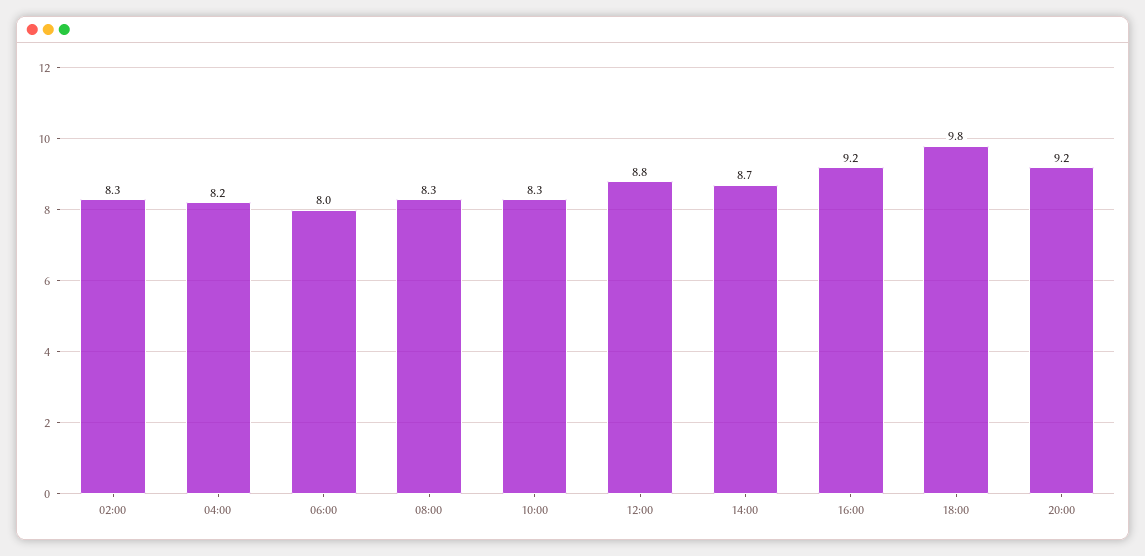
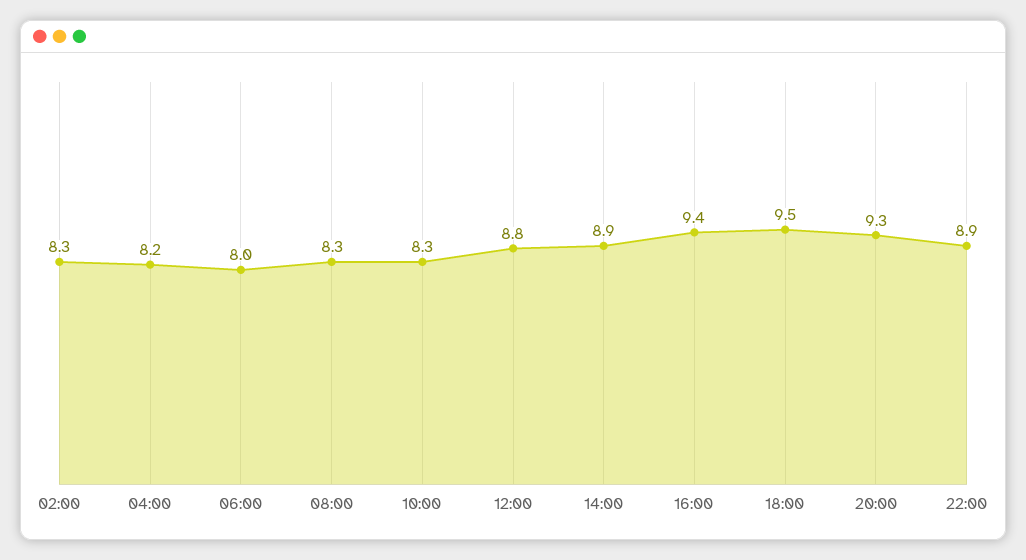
14:00: 8.7 -> 8.9
16:00: 9.2 -> 9.4
18:00: 9.8 -> 9.5
20:00: 9.2 -> 9.3
22:00: none -> 8.9

